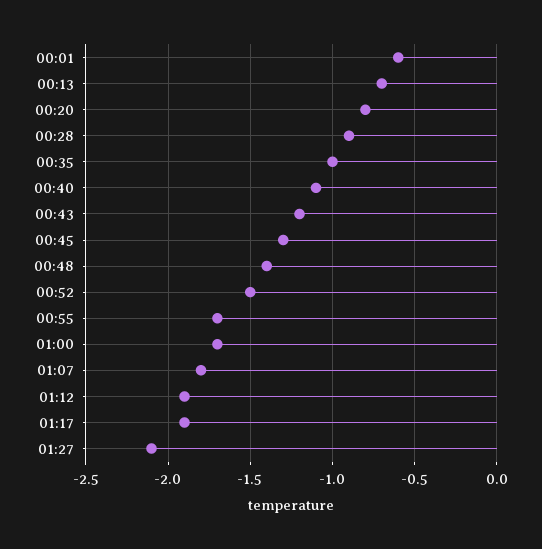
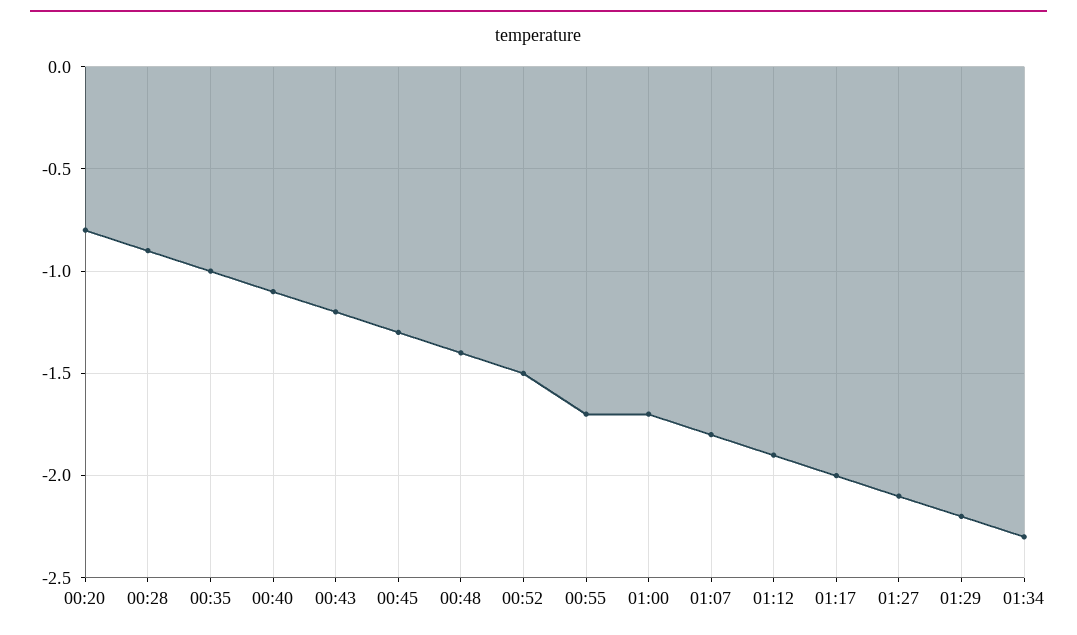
00:01: -0.6 -> none
00:13: -0.7 -> none
01:17: -1.9 -> -2
01:29: none -> -2.2
01:34: none -> -2.3

